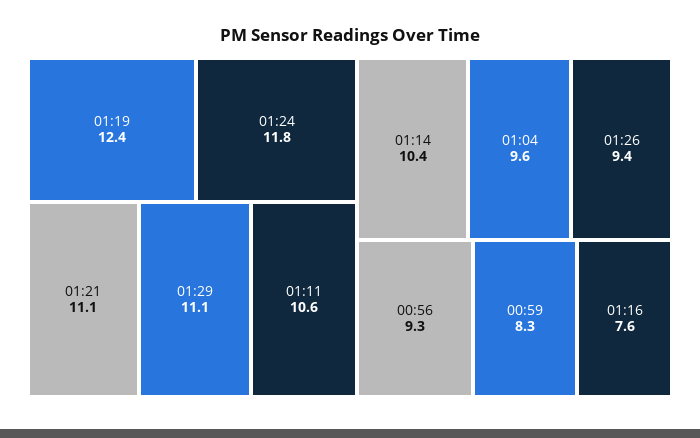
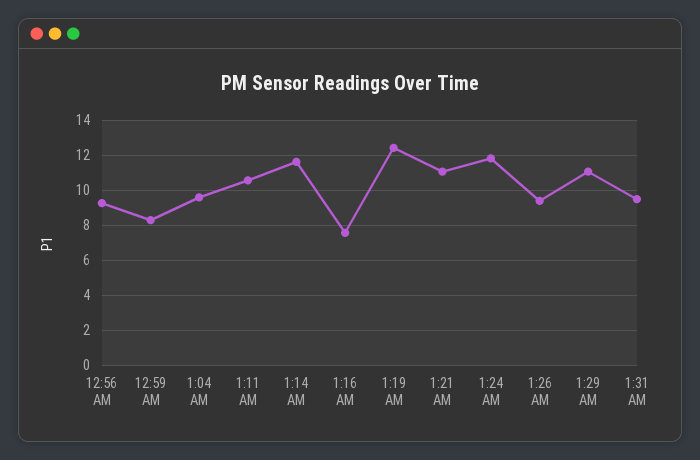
01:14: 10.4 -> 11.5
1:31 AM: none -> 9.5

